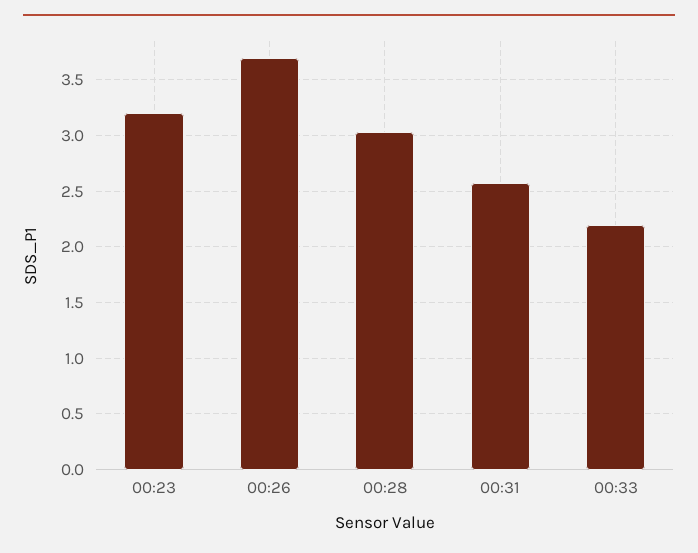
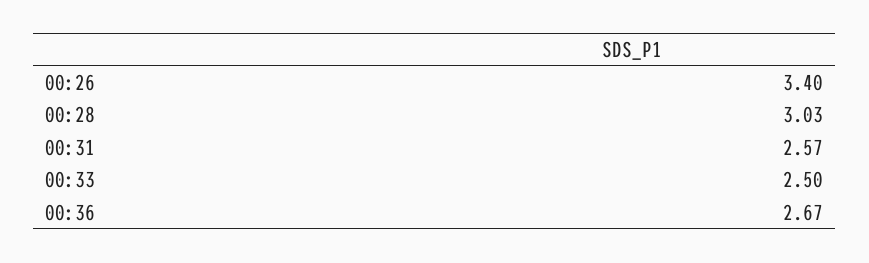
00:23: 3.2 -> none
00:26: 3.7 -> 3.4
00:33: 2.2 -> 2.5
00:36: none -> 2.67

